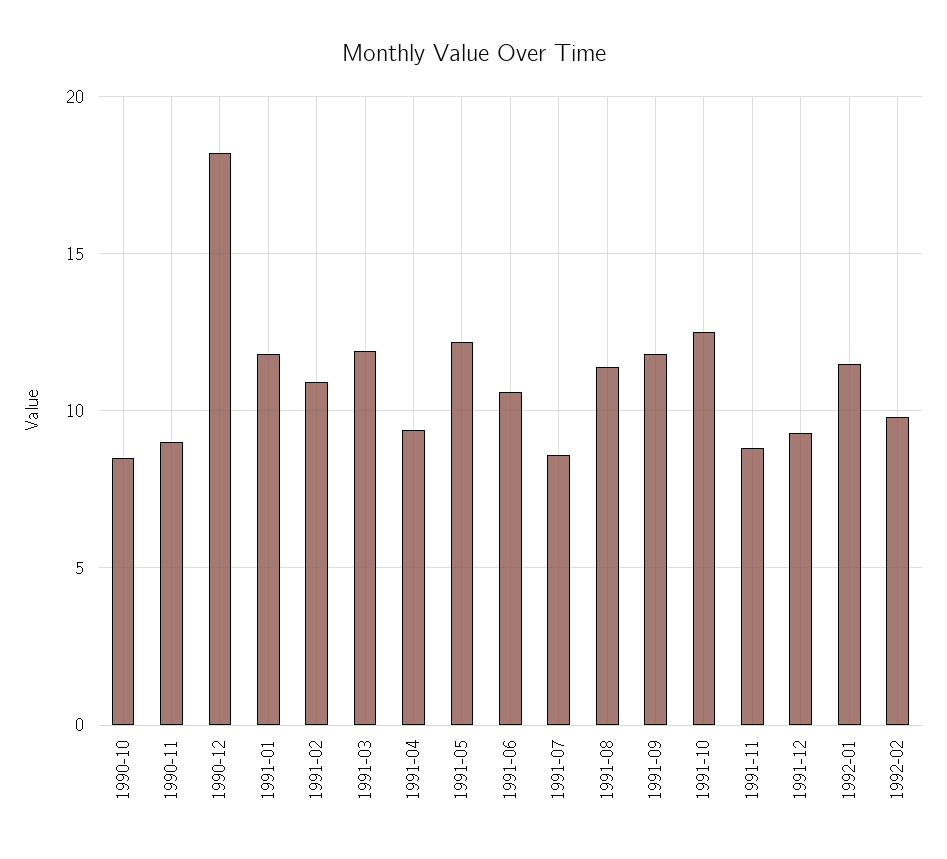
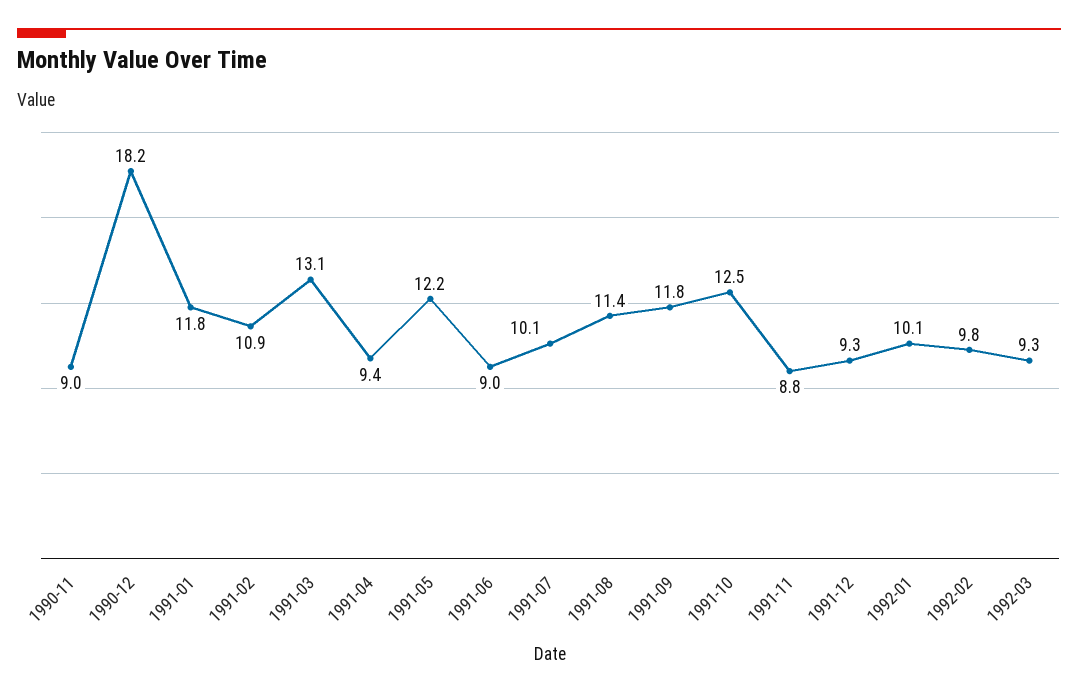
1990-10: 8.5 -> none
1991-03: 12 -> 13.1
1991-06: 10.5 -> 9
1991-07: 8.5 -> 10.1
1992-01: 11.5 -> 10.1
1992-03: none -> 9.3

